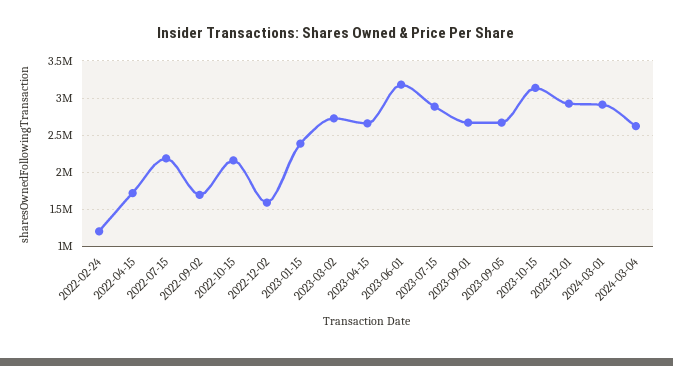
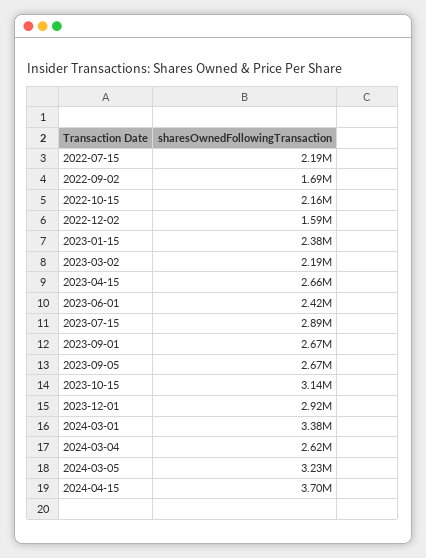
2022-02-24: 1200000 -> none
2022-04-15: 1700000 -> none
2023-03-02: 2700000 -> 2190000
2023-06-01: 3200000 -> 2420000
2024-03-01: 2900000 -> 3380000
2024-03-05: none -> 3230000
2024-04-15: none -> 3700000

